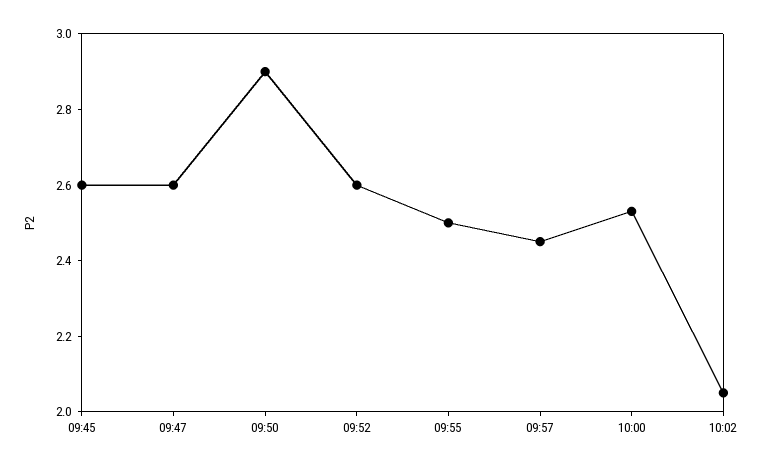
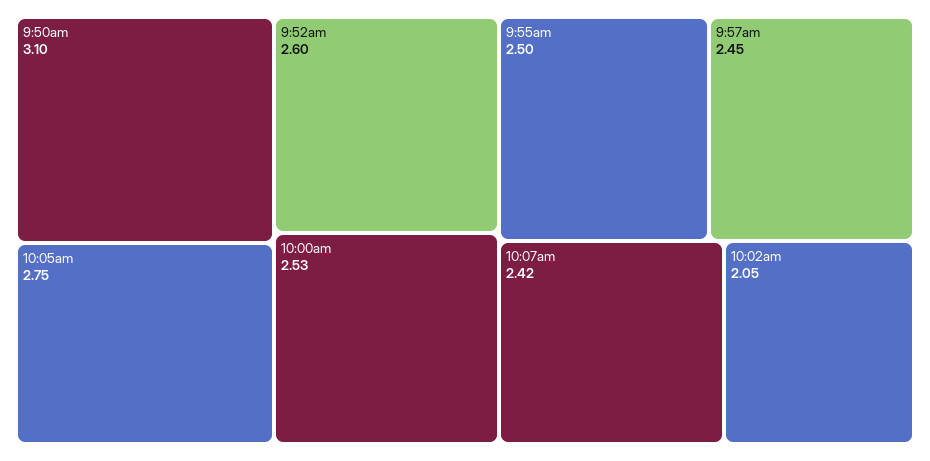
09:45: 2.6 -> none
09:47: 2.6 -> none
09:50: 2.9 -> 3.1
10:05am: none -> 2.75
10:07am: none -> 2.42

